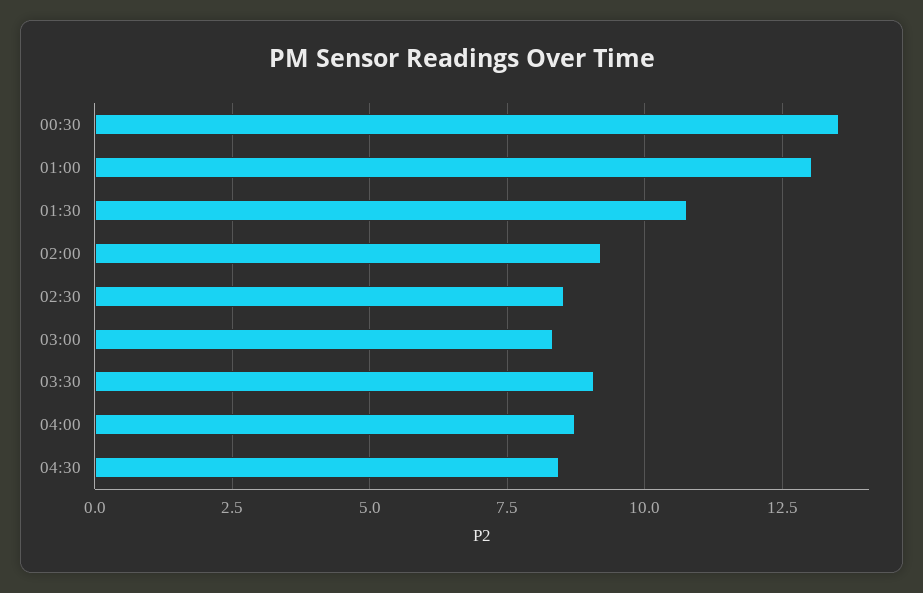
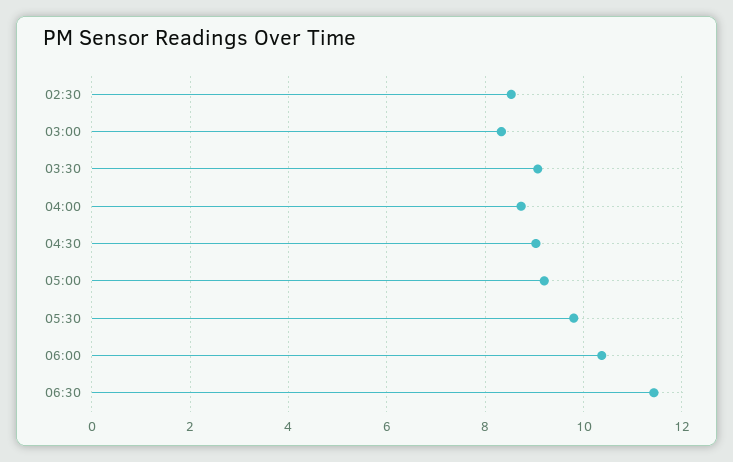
00:30: 13.5 -> none
01:00: 13 -> none
01:30: 10.75 -> none
02:00: 9.25 -> none
04:30: 8.5 -> 9
05:00: none -> 9.2
05:30: none -> 9.8
06:00: none -> 10.4
06:30: none -> 11.4

